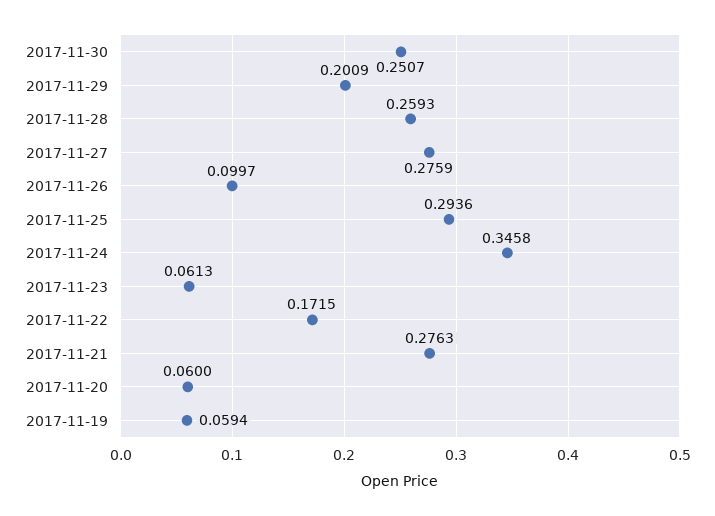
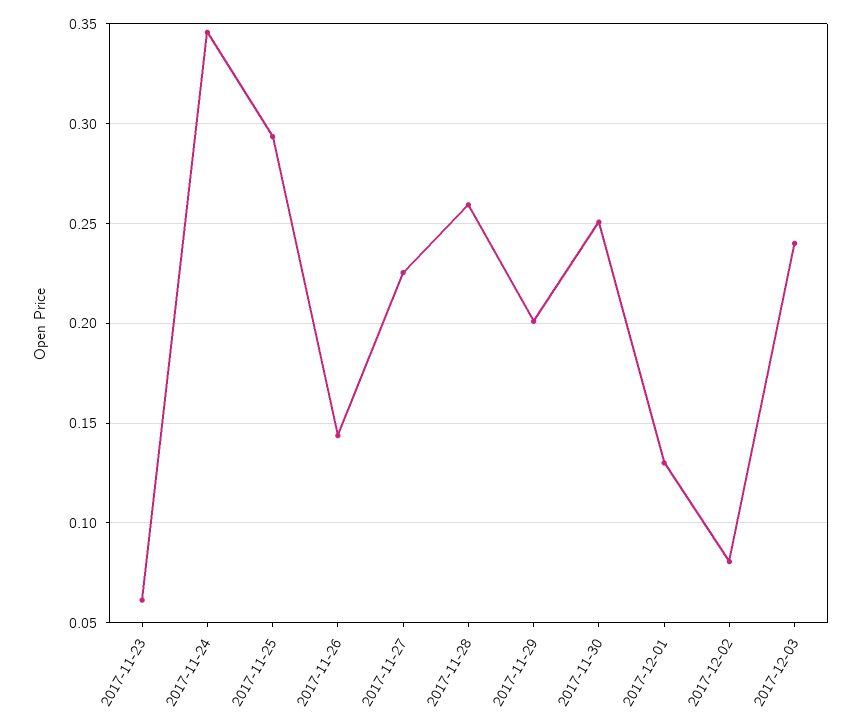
2017-11-27: 0.2759 -> 0.225
2017-11-26: 0.0997 -> 0.145
2017-11-22: 0.1715 -> none
2017-11-21: 0.2763 -> none
2017-11-20: 0.06 -> none
2017-11-19: 0.0594 -> none
2017-12-01: none -> 0.13
2017-12-02: none -> 0.08
2017-12-03: none -> 0.24

